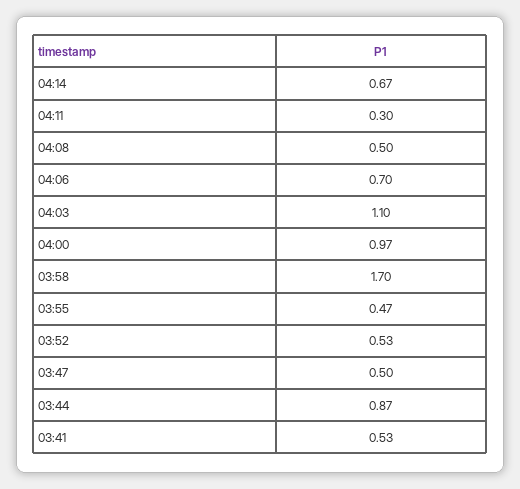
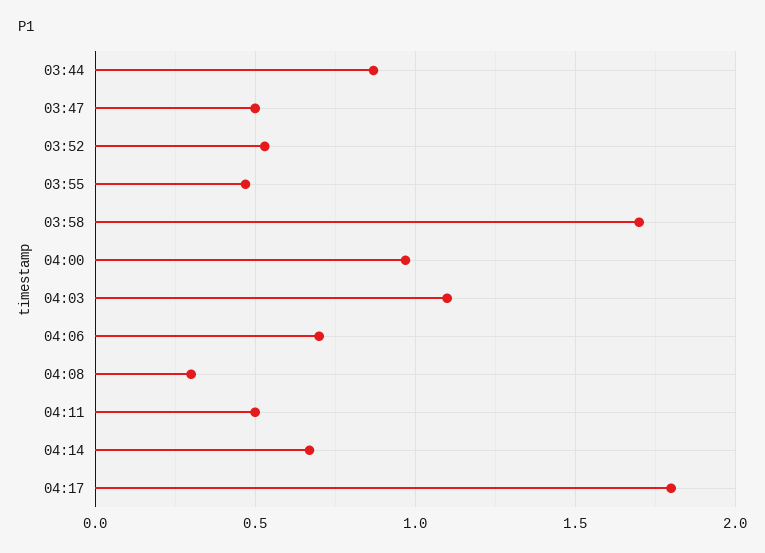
04:11: 0.3 -> 0.5
04:08: 0.5 -> 0.3
03:41: 0.53 -> none
04:17: none -> 1.8

